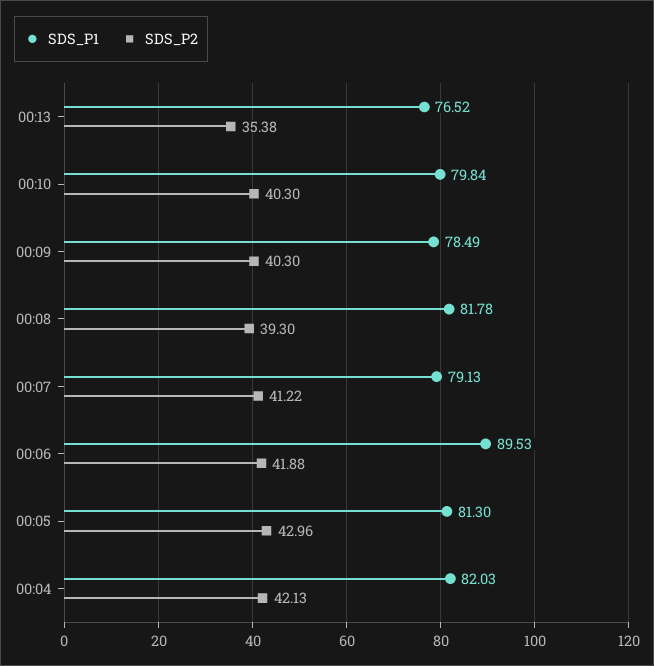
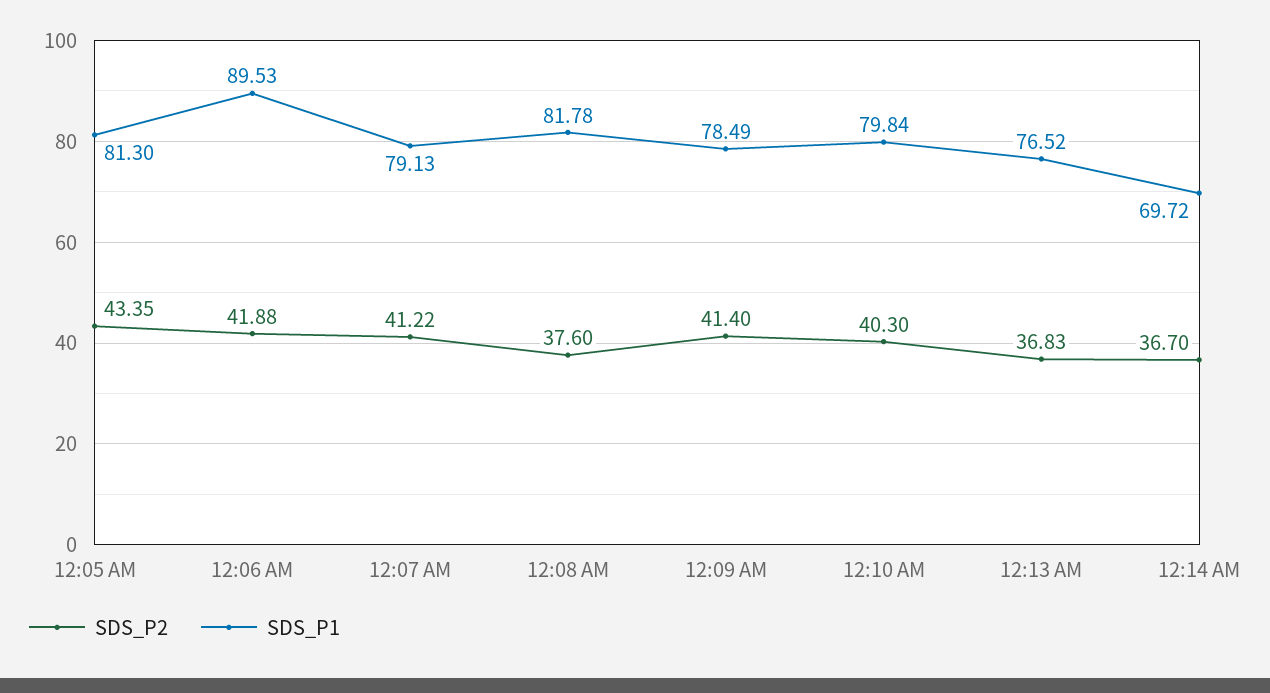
SDS_P2, 00:13: 35.38 -> 36.83
SDS_P2, 00:09: 40.3 -> 41.4
SDS_P2, 00:08: 39.3 -> 37.6
SDS_P2, 00:05: 42.96 -> 43.35
SDS_P1, 00:04: 82.03 -> none
SDS_P2, 00:04: 42.13 -> none
SDS_P2, 12:14 AM: none -> 36.7
SDS_P1, 12:14 AM: none -> 69.72

